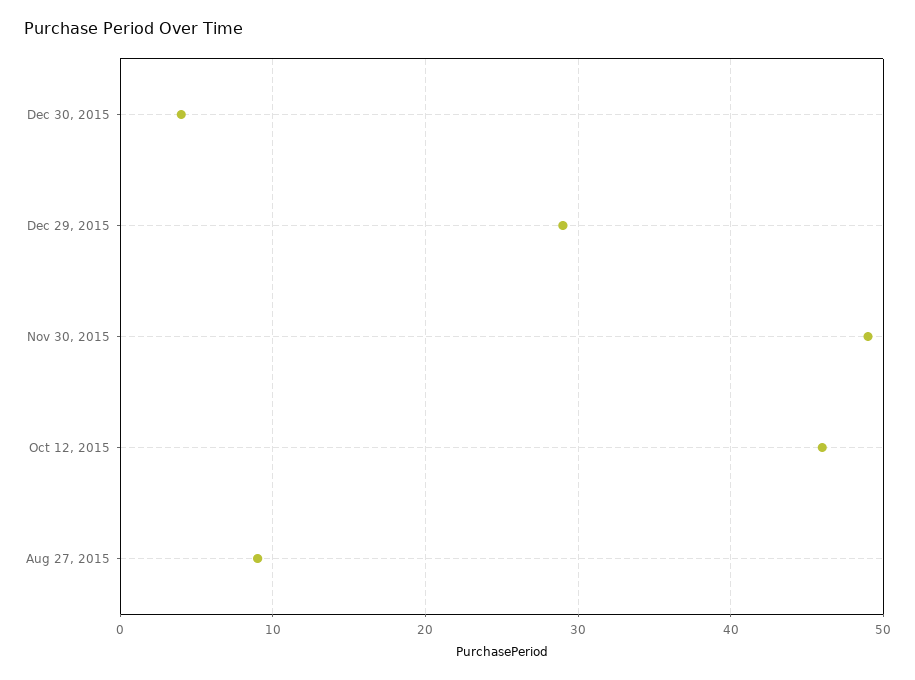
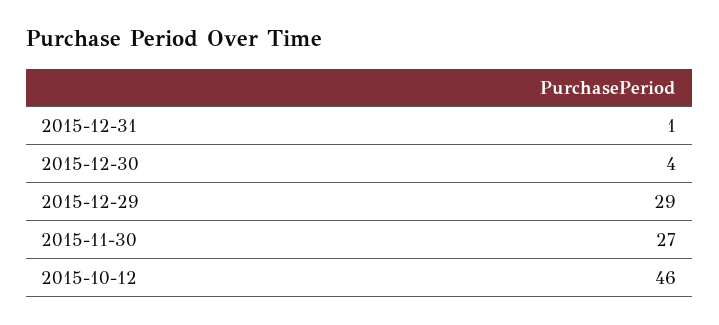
Nov 30, 2015: 49 -> 27
Aug 27, 2015: 9 -> none
2015-12-31: none -> 1

